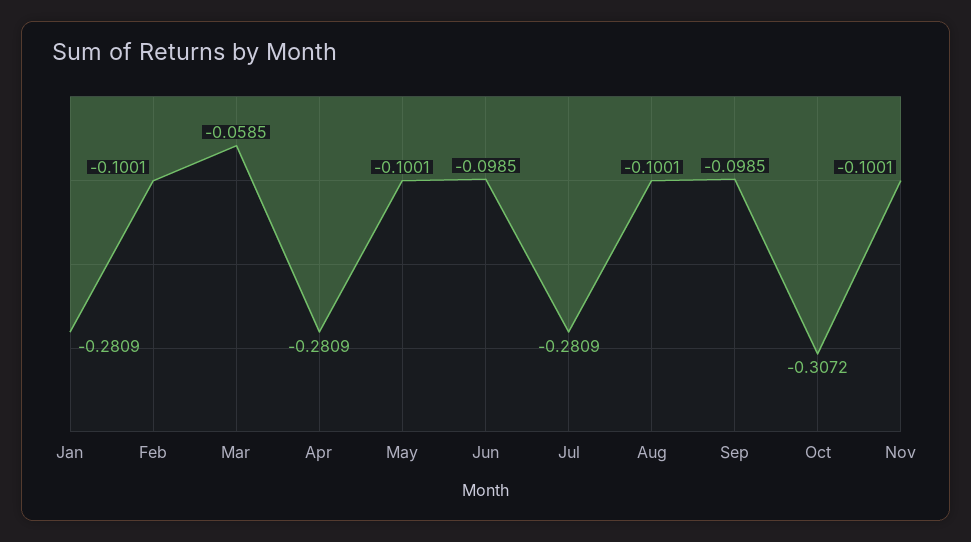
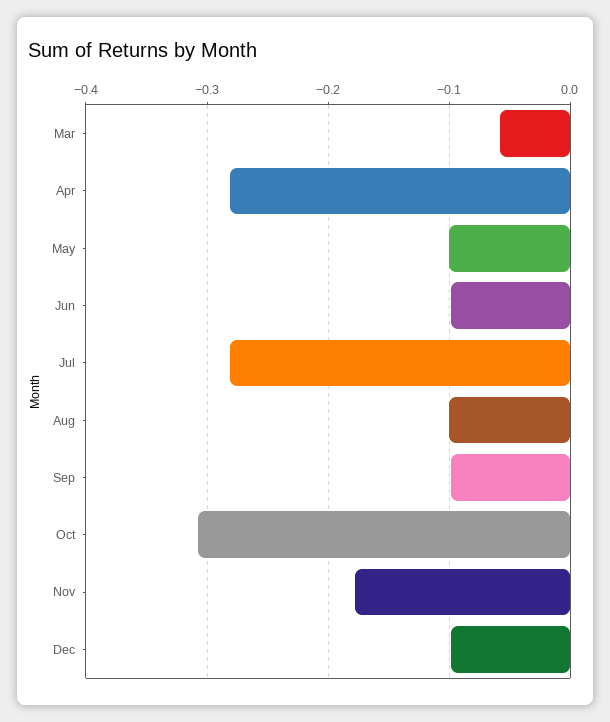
Jan: -0.2809 -> none
Feb: -0.1001 -> none
Nov: -0.1001 -> -0.18
Dec: none -> -0.1

